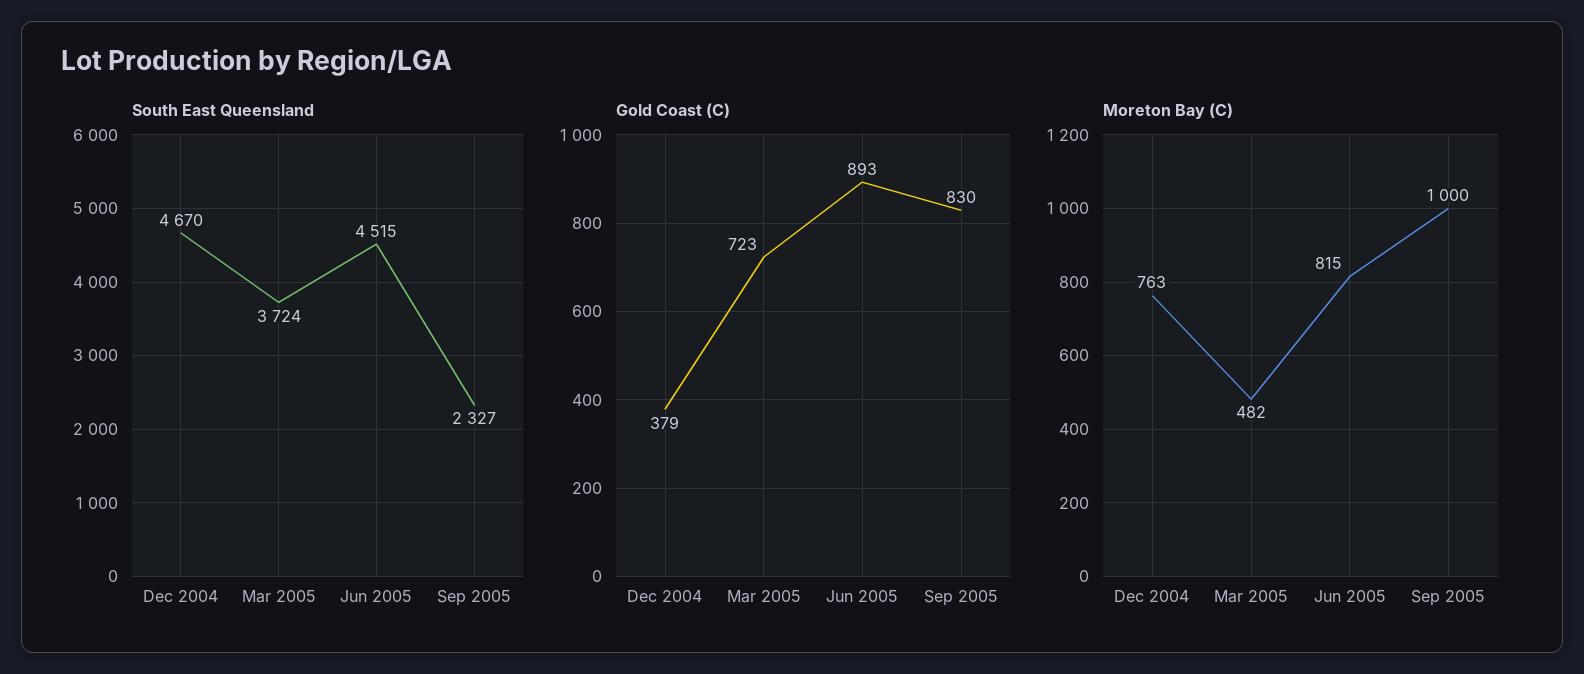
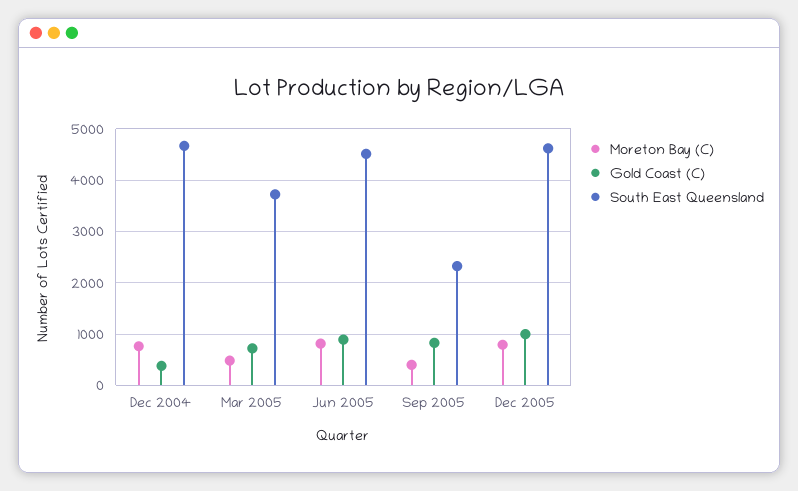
Moreton Bay (C), Sep 2005: 1000 -> 400
Moreton Bay (C), Dec 2005: none -> 800
Gold Coast (C), Dec 2005: none -> 1000
South East Queensland, Dec 2005: none -> 4600

